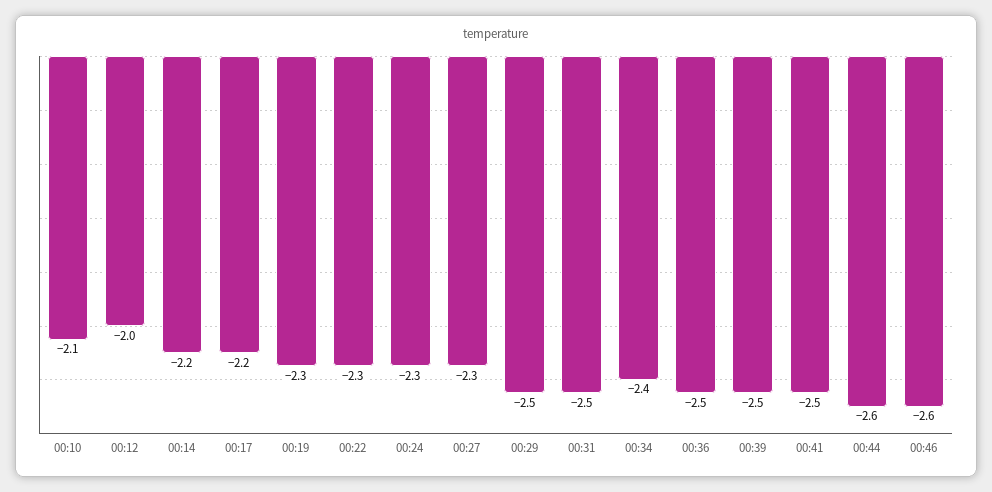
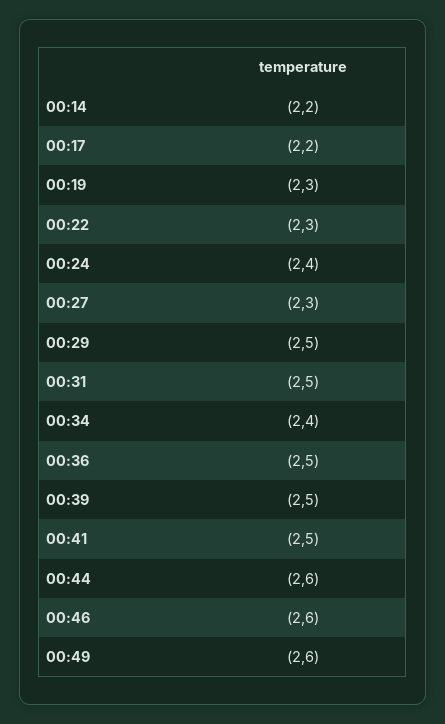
00:10: -2.1 -> none
00:12: -2 -> none
00:24: -2.3 -> -2.4
00:49: none -> -2.6

